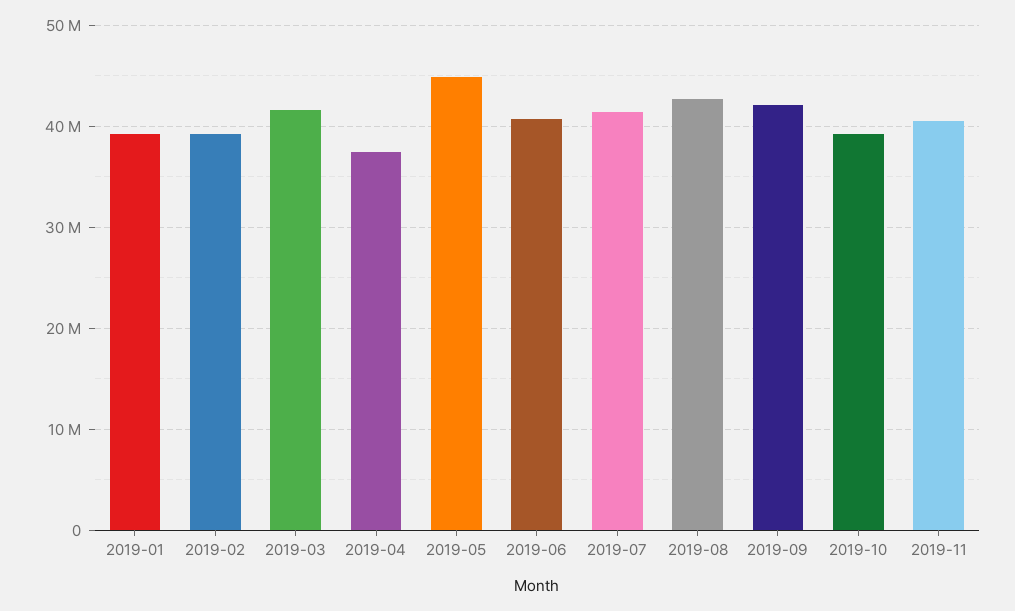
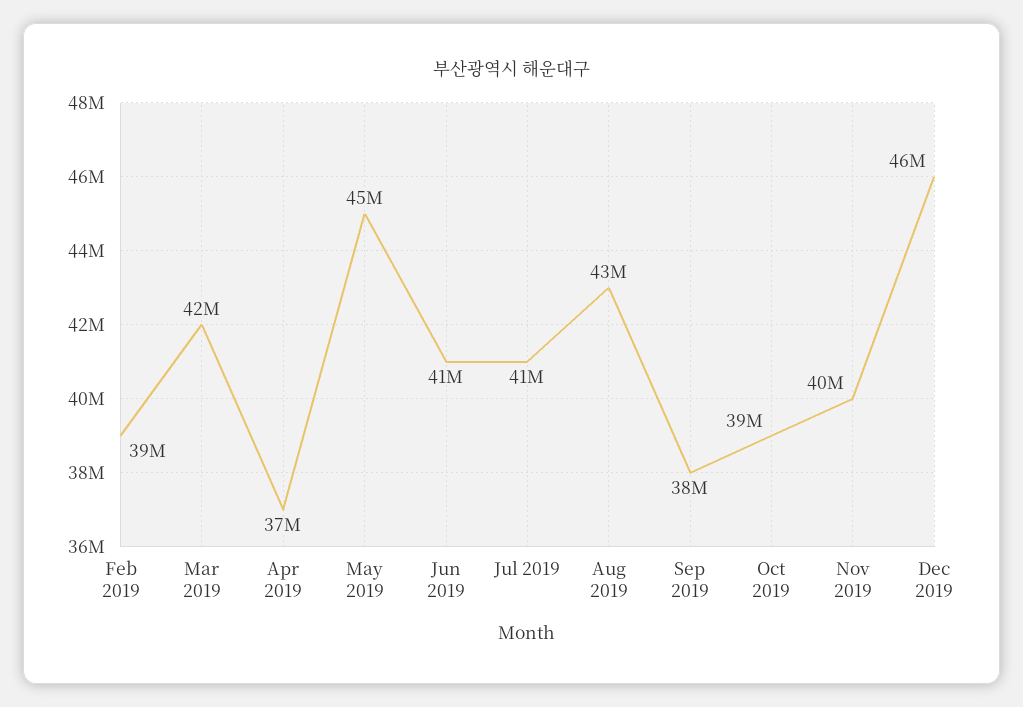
2019-01: 39000000 -> none
2019-09: 42000000 -> 38000000
Dec 2019: none -> 46000000

